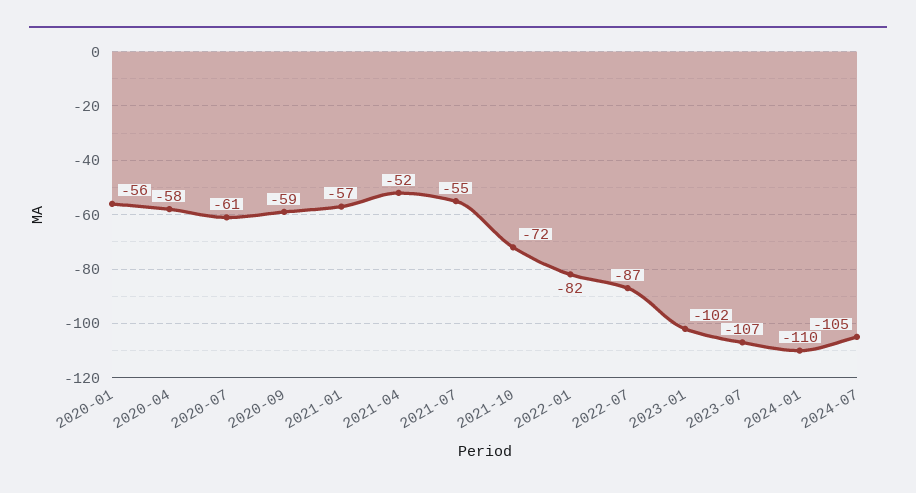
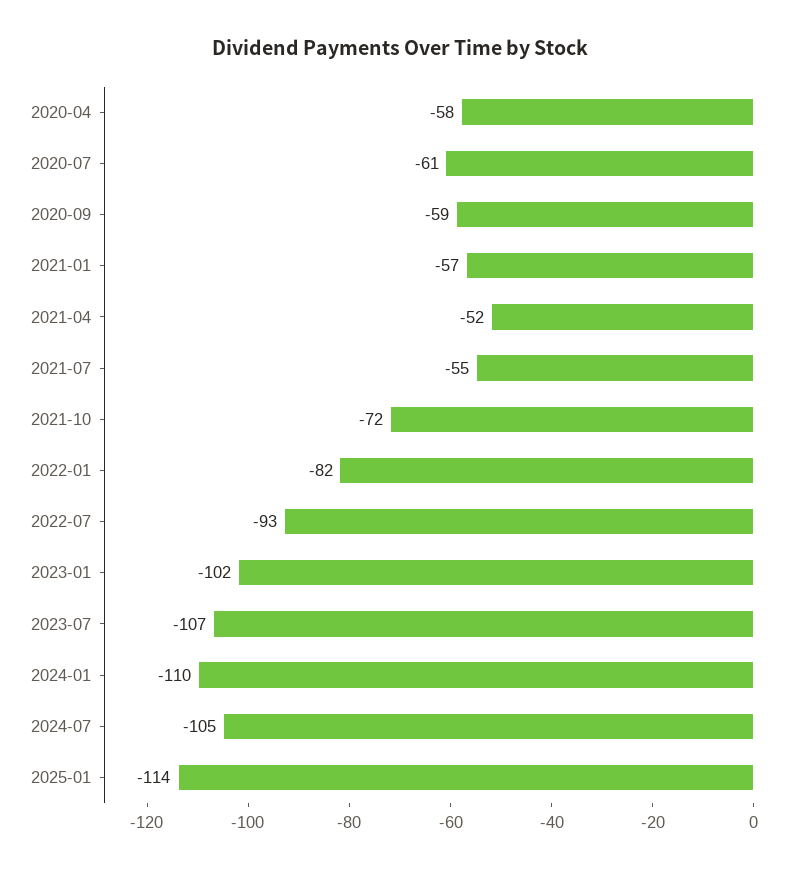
2020-01: -56 -> none
2022-07: -87 -> -93
2025-01: none -> -114

